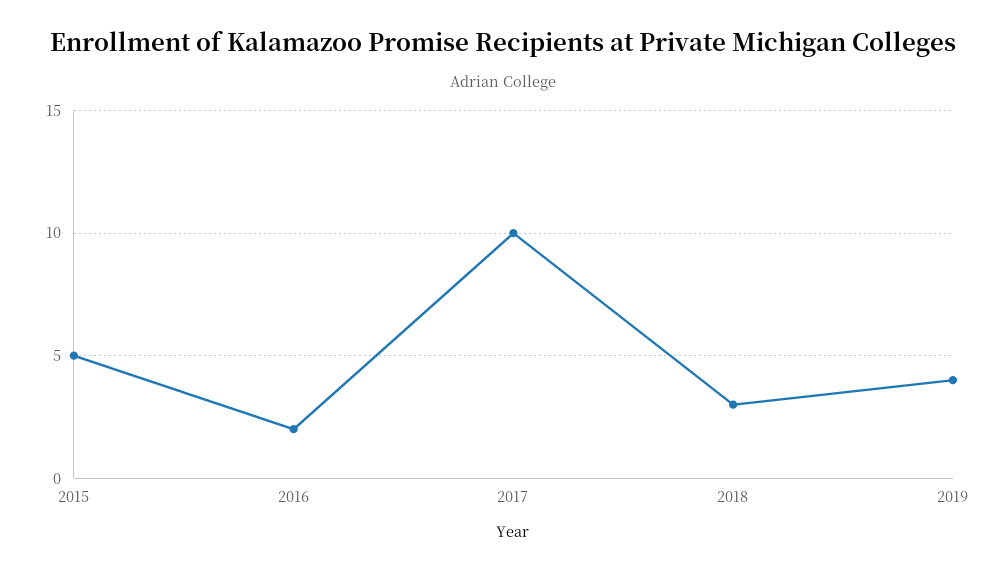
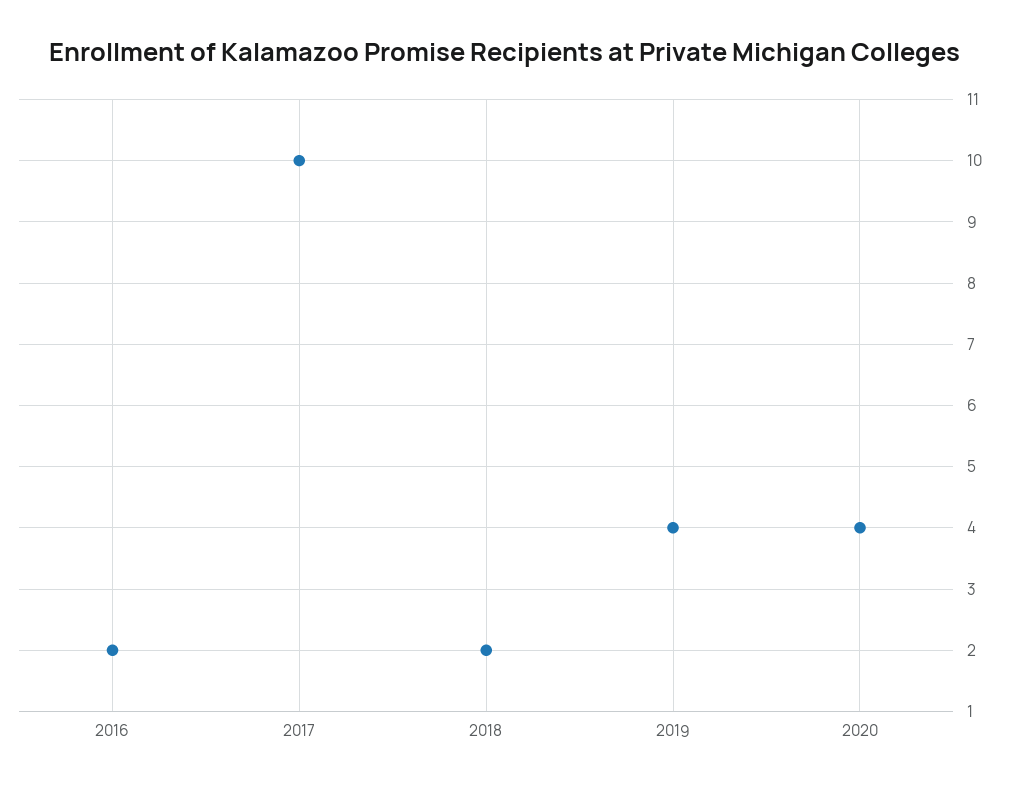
2015: 5 -> none
2018: 3 -> 2
2020: none -> 4

